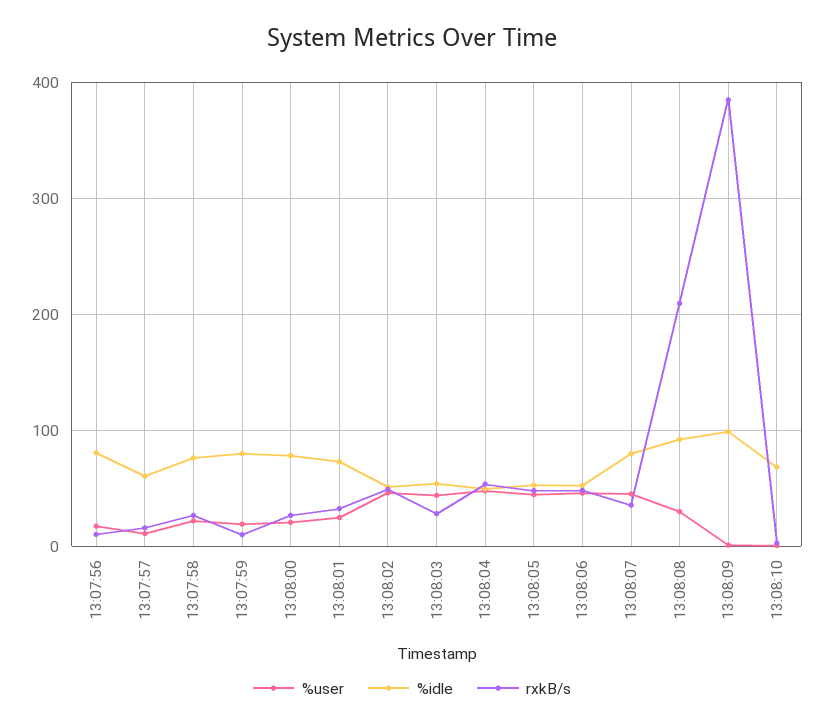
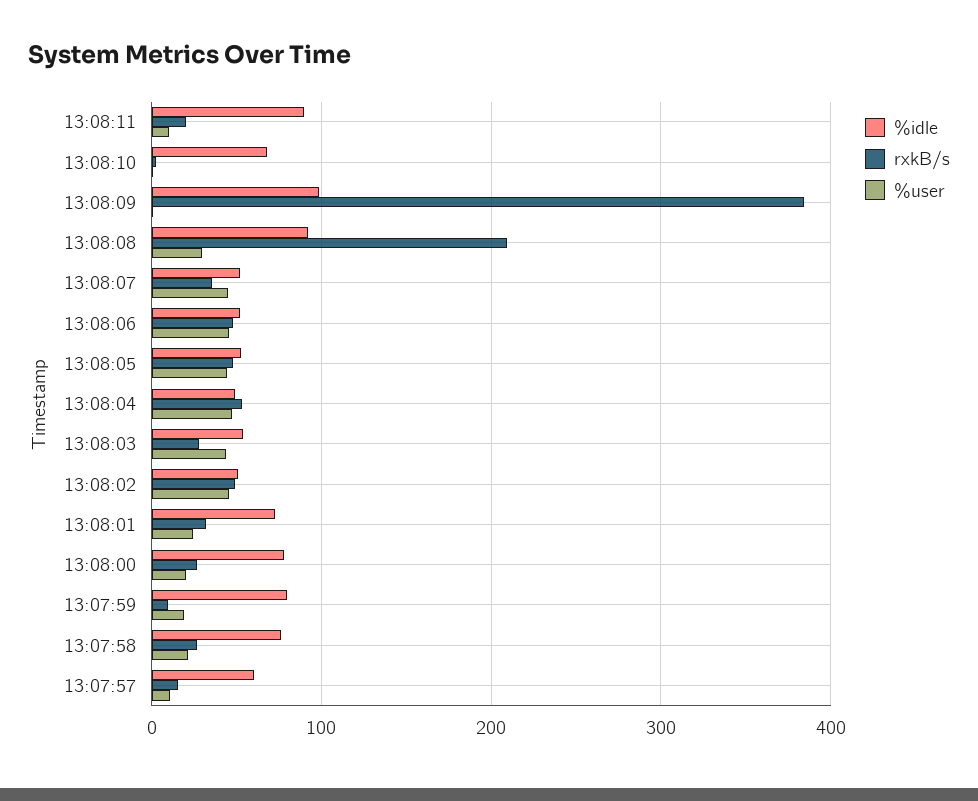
%user, 13:07:56: 20 -> none
%idle, 13:07:56: 80 -> none
rxkB/s, 13:07:56: 10 -> none
%idle, 13:08:07: 80 -> 50
%idle, 13:08:11: none -> 90
rxkB/s, 13:08:11: none -> 20
%user, 13:08:11: none -> 10

